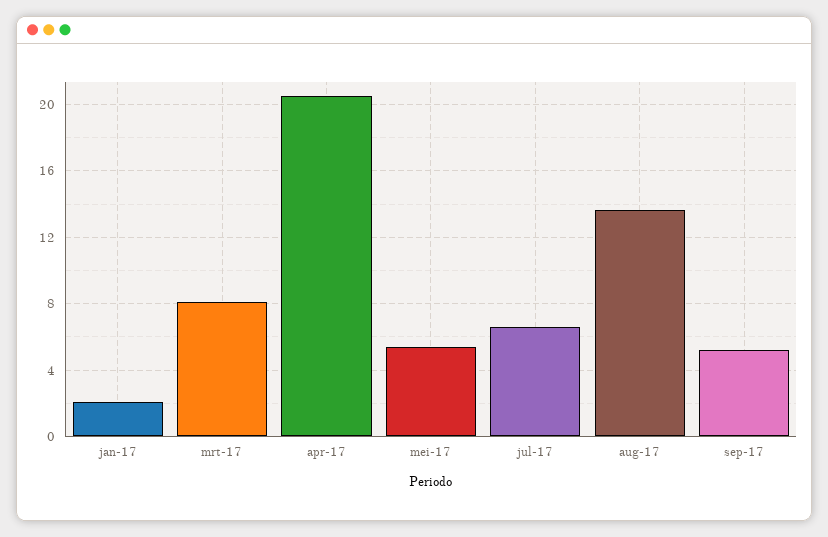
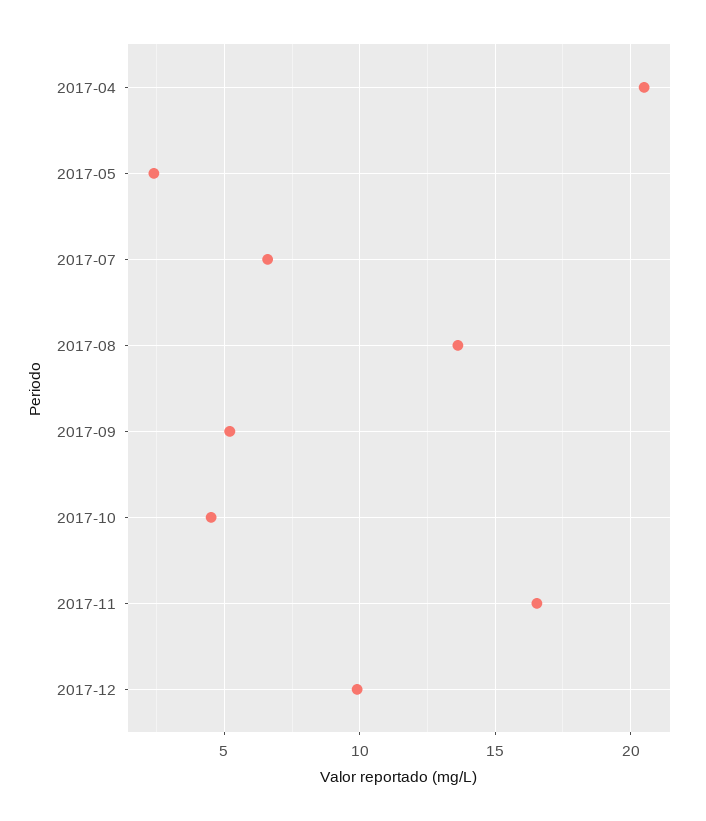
jan-17: 2 -> none
mrt-17: 8 -> none
mei-17: 5.5 -> 2.5
2017-10: none -> 4.5
2017-11: none -> 16.5
2017-12: none -> 10

